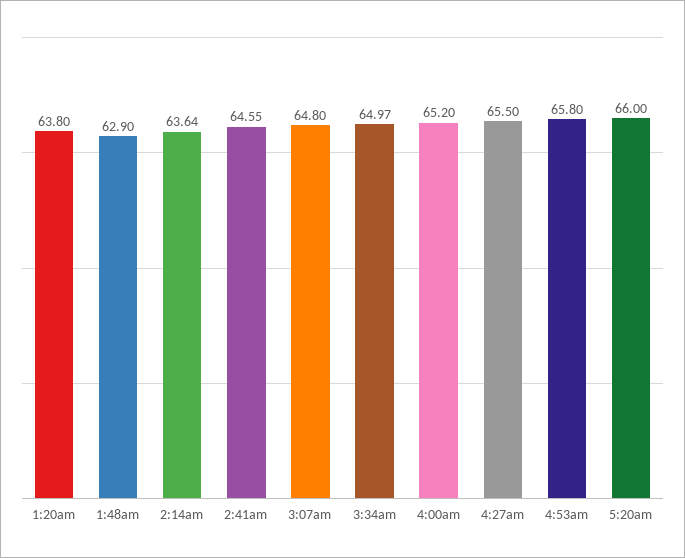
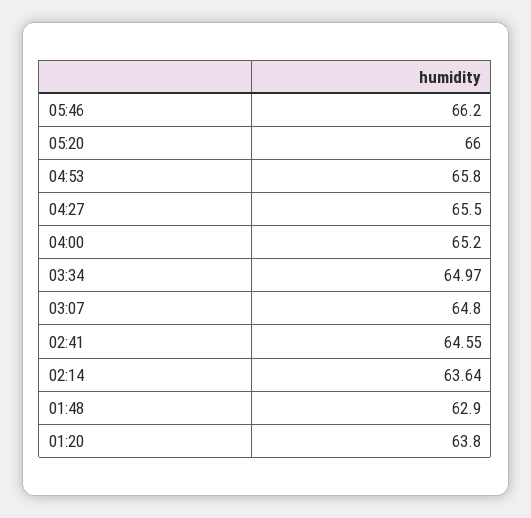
05:46: none -> 66.2

